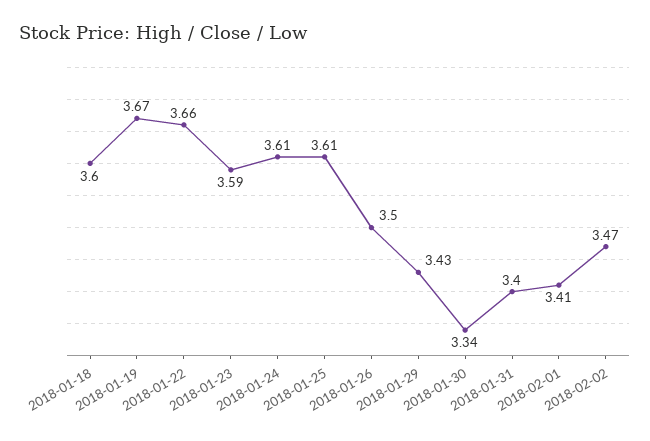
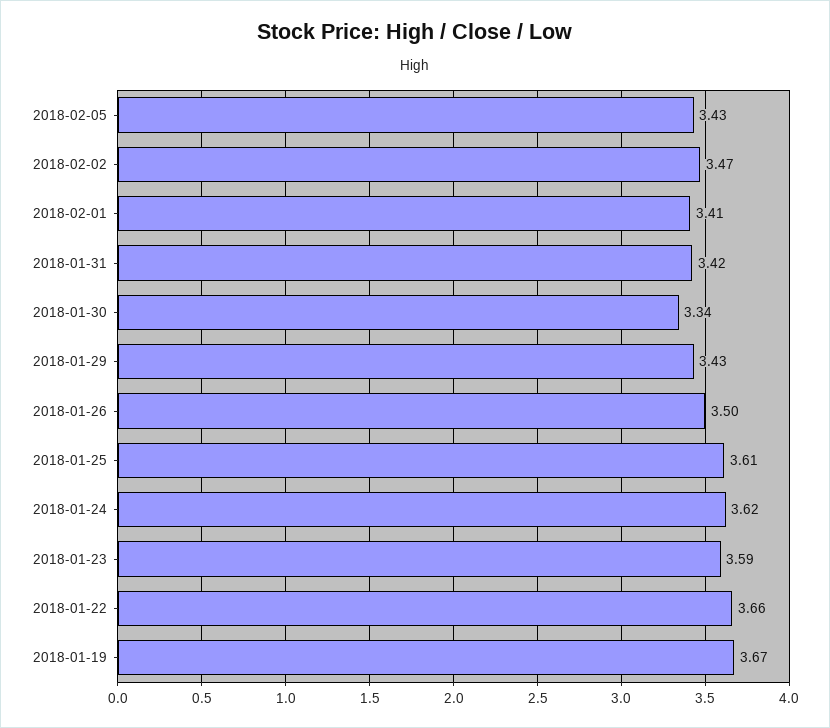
2018-01-18: 3.6 -> none
2018-01-24: 3.61 -> 3.62
2018-01-31: 3.4 -> 3.42
2018-02-05: none -> 3.43

